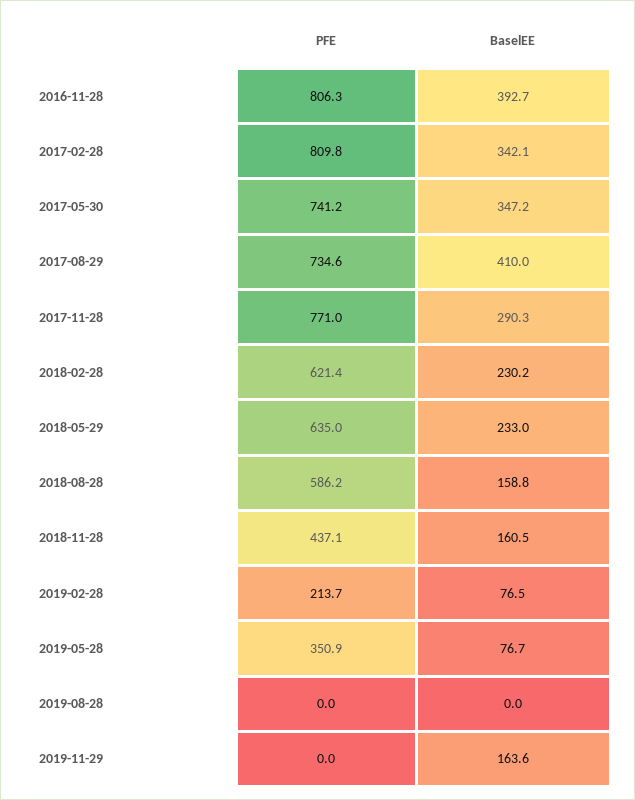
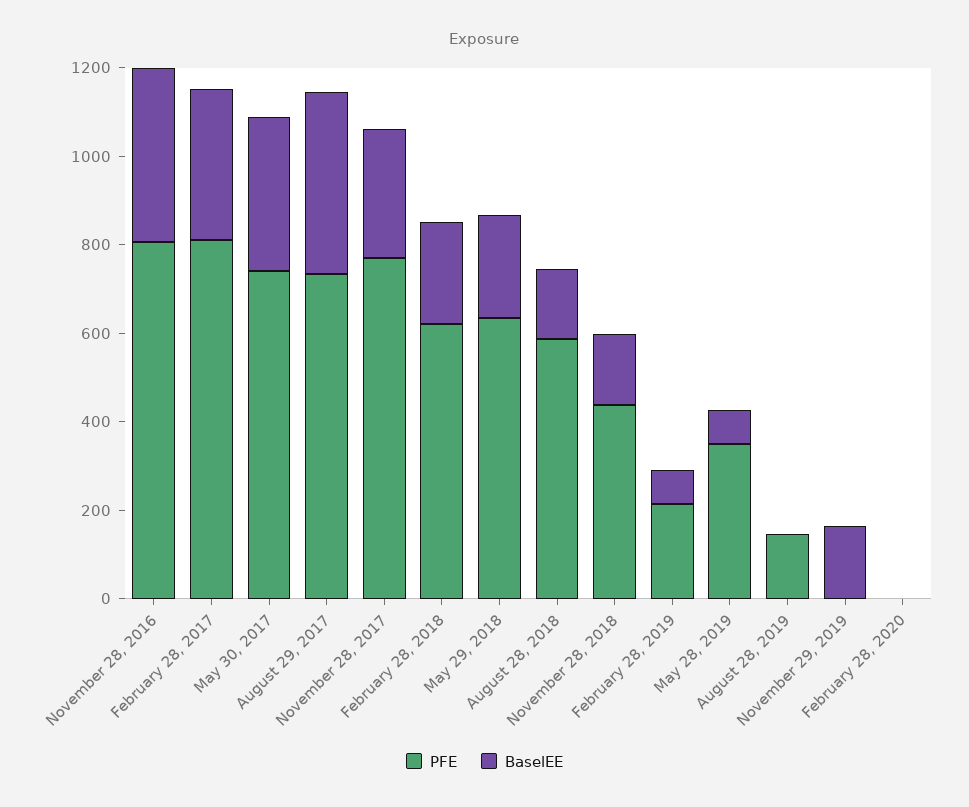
PFE, 2019-08-28: 0 -> 150
PFE, February 28, 2020: none -> 0
BaselEE, February 28, 2020: none -> 0

